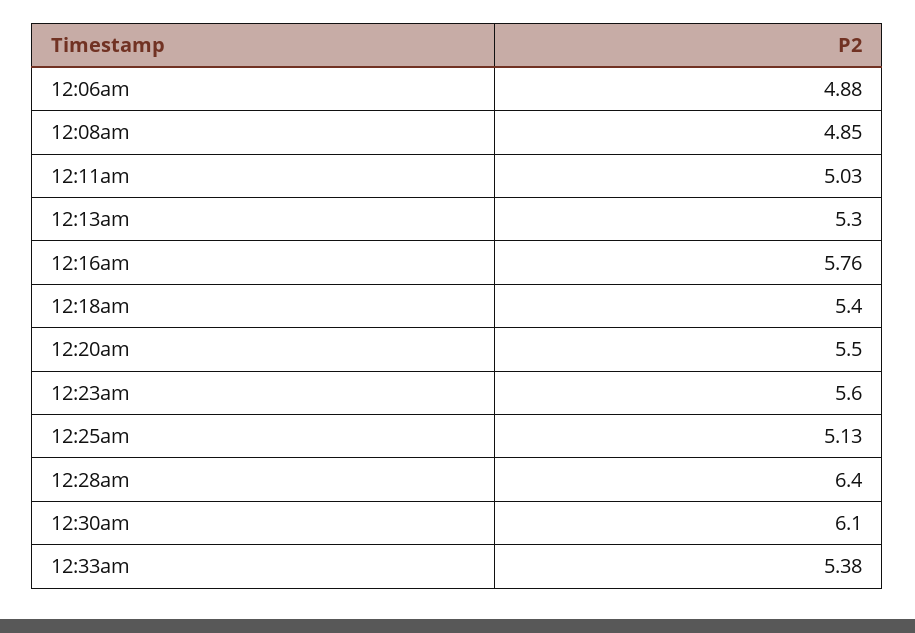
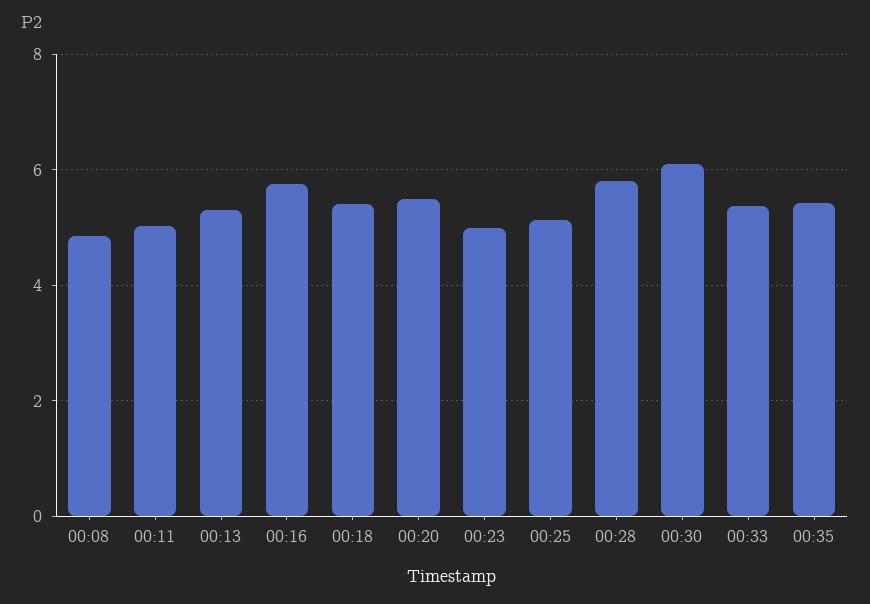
12:06am: 4.88 -> none
12:23am: 5.6 -> 5
12:28am: 6.4 -> 5.8
00:35: none -> 5.4

